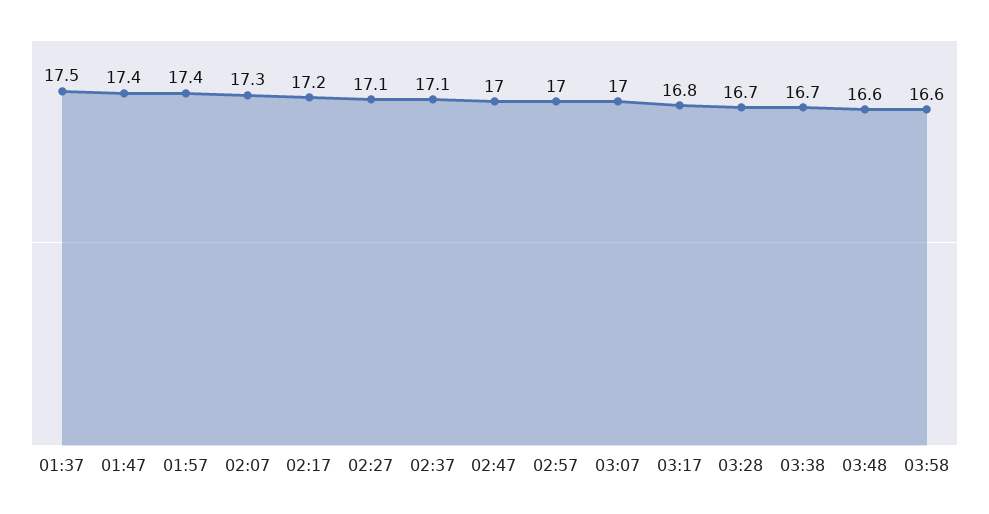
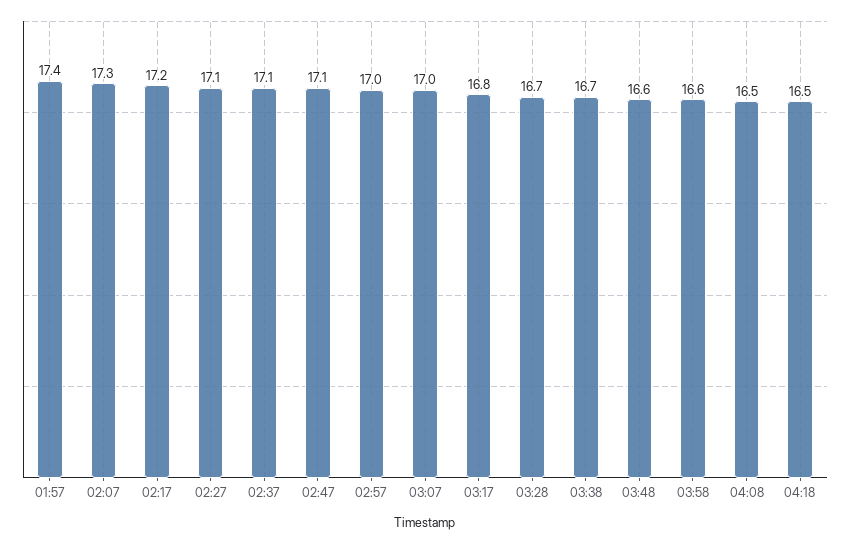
01:37: 17.5 -> none
01:47: 17.4 -> none
02:47: 17 -> 17.1
04:08: none -> 16.5
04:18: none -> 16.5

